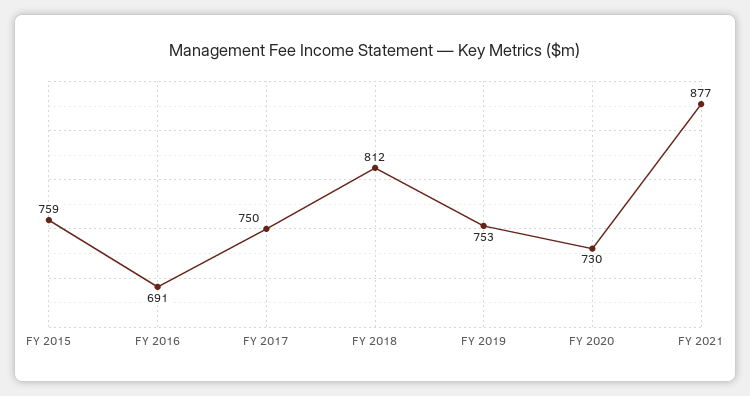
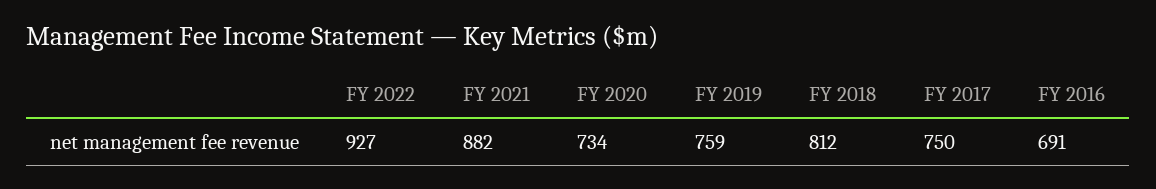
FY 2015: 759 -> none
FY 2019: 753 -> 759
FY 2020: 730 -> 734
FY 2021: 877 -> 882
FY 2022: none -> 927

